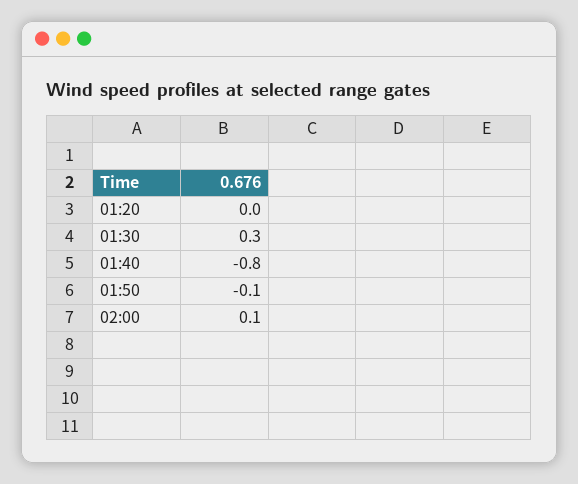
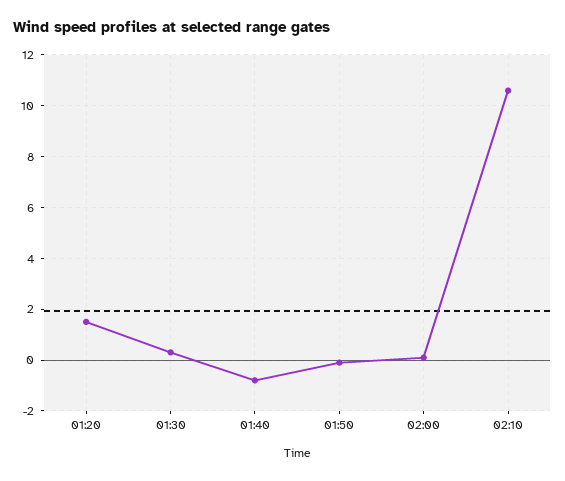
01:20: 0 -> 1.5
02:10: none -> 10.5

